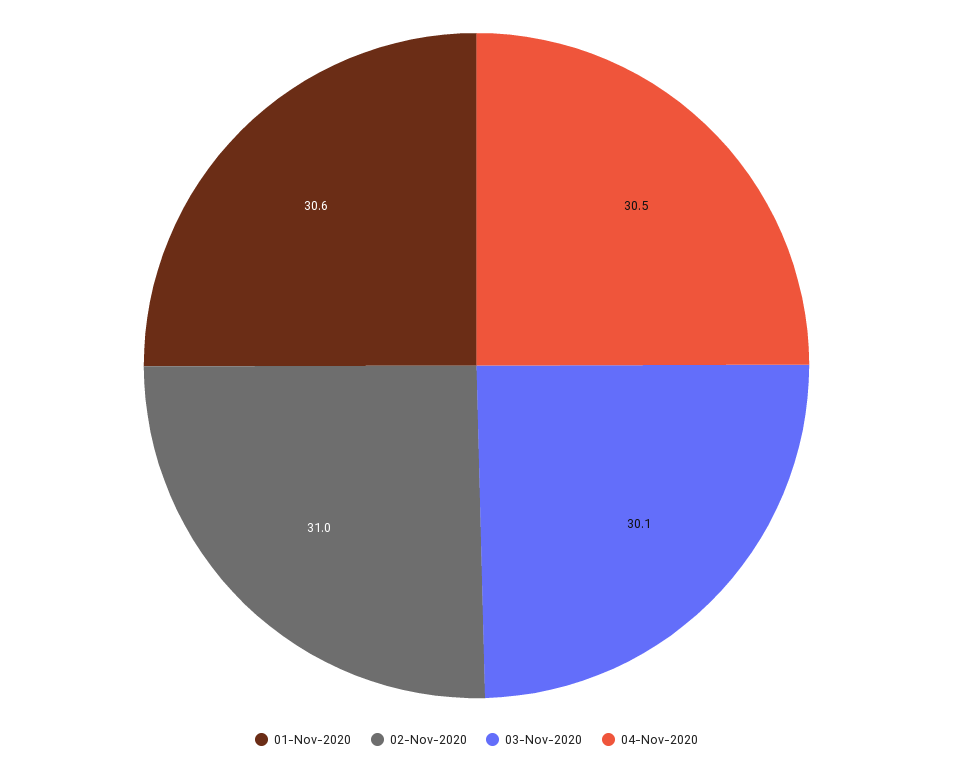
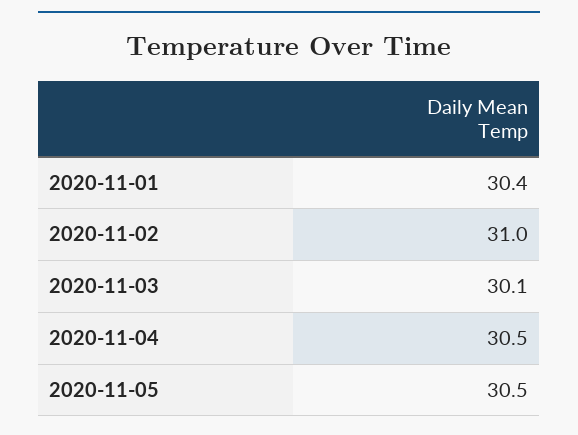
01-Nov-2020: 30.6 -> 30.4
2020-11-05: none -> 30.5

